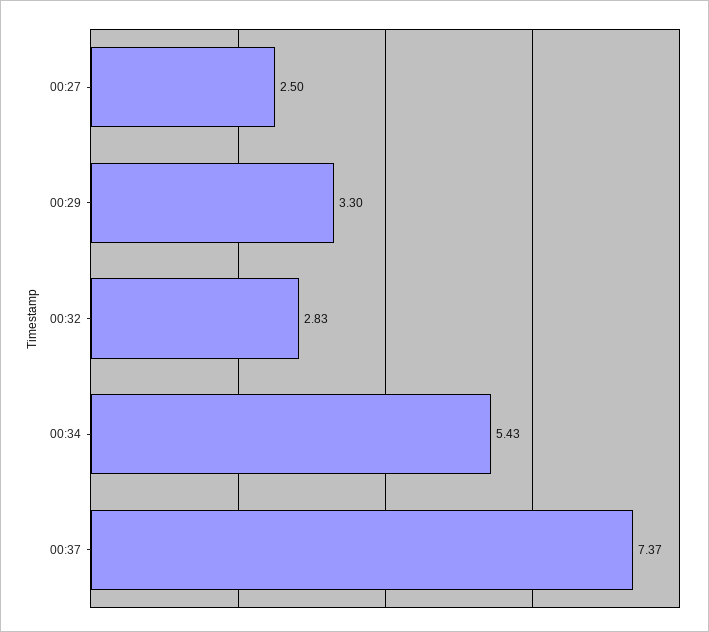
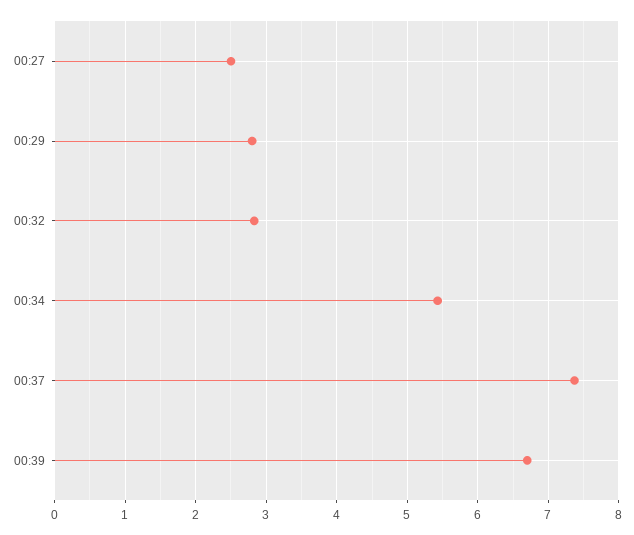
00:29: 3.3 -> 2.8
00:39: none -> 6.7

